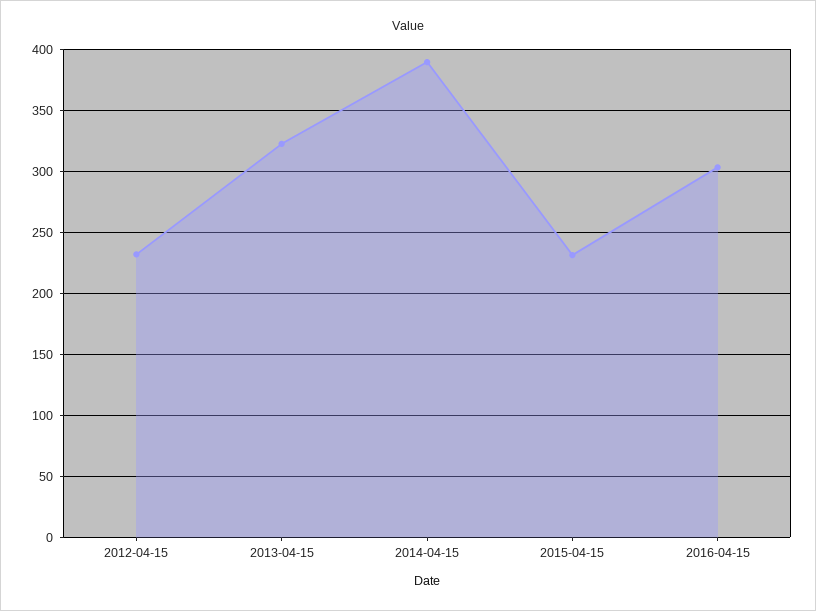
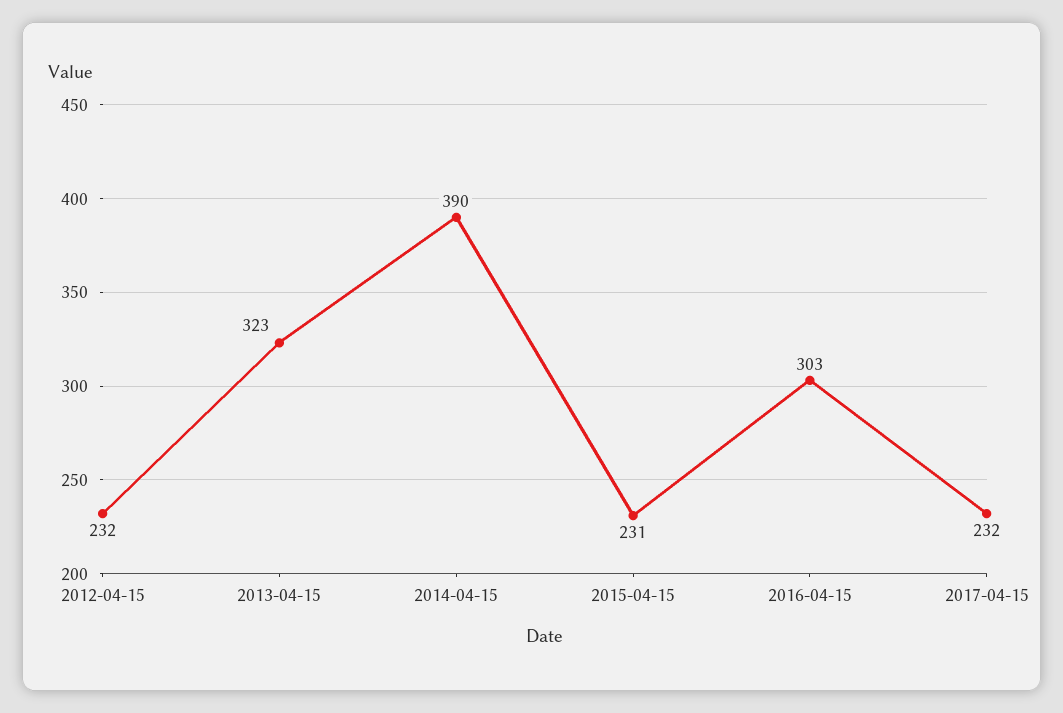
2017-04-15: none -> 232

